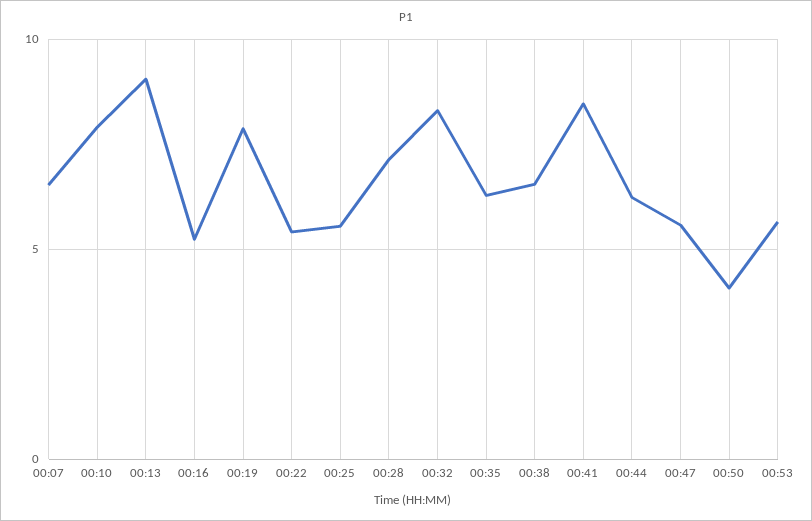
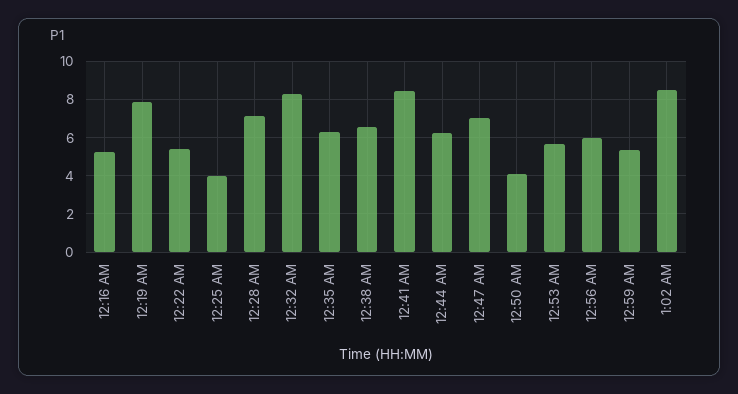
00:07: 6.5 -> none
00:10: 8 -> none
00:13: 9 -> none
00:25: 5.5 -> 4
00:47: 5.5 -> 7
12:56 AM: none -> 6
12:59 AM: none -> 5.5
1:02 AM: none -> 8.5

